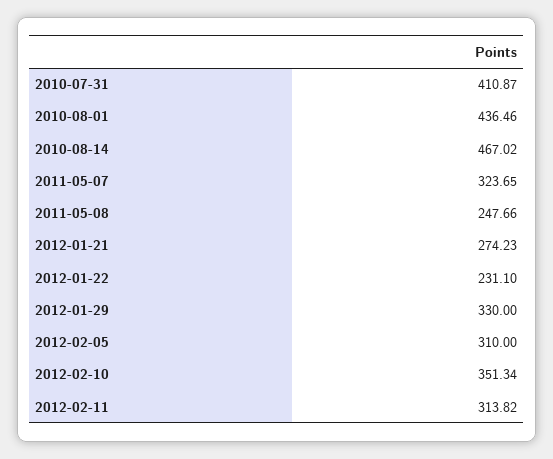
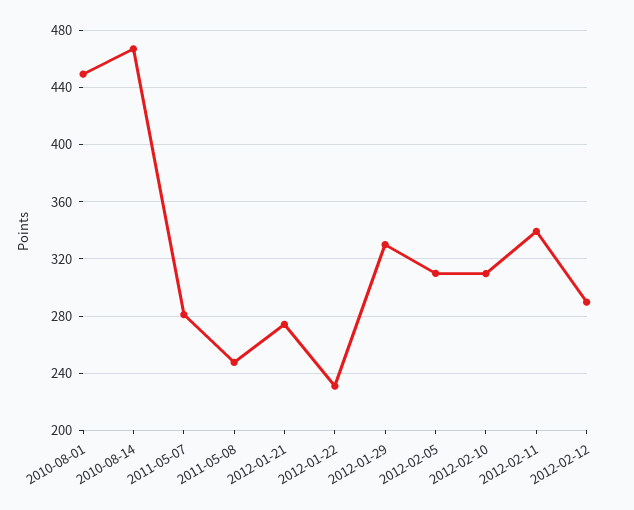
2010-07-31: 410.87 -> none
2010-08-01: 436.46 -> 450
2011-05-07: 323.65 -> 280
2012-02-10: 351.34 -> 310
2012-02-11: 313.82 -> 340
2012-02-12: none -> 290

